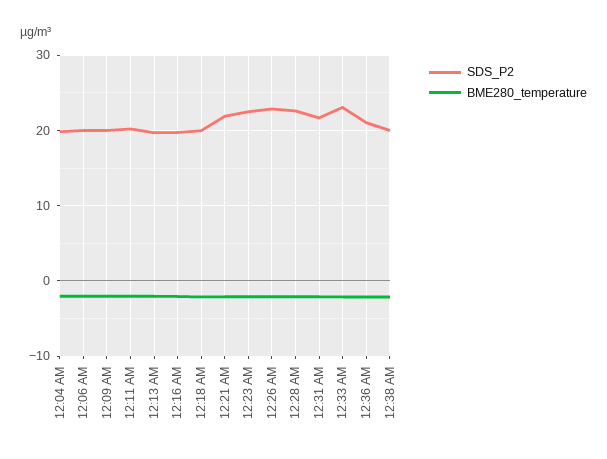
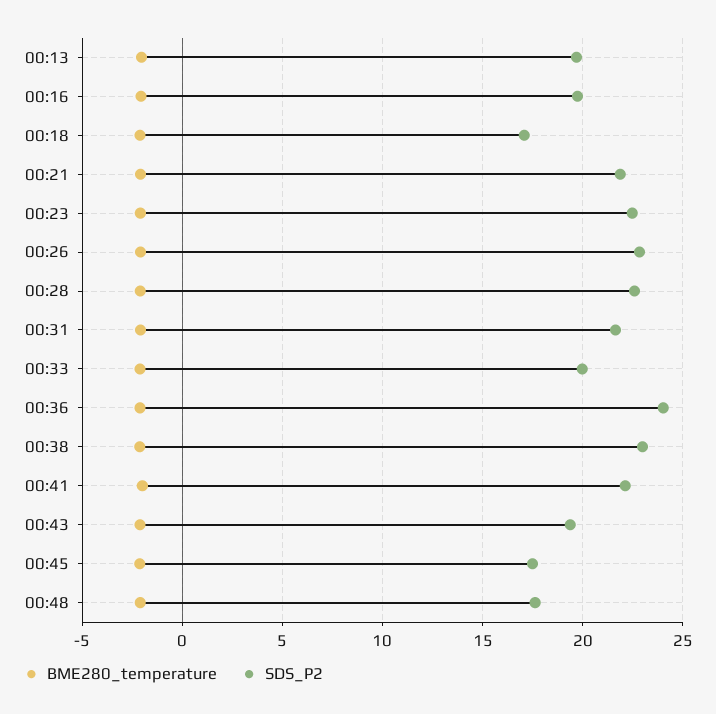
SDS_P2, 12:04 AM: 20 -> none
BME280_temperature, 12:04 AM: -2 -> none
SDS_P2, 12:06 AM: 20 -> none
BME280_temperature, 12:06 AM: -2 -> none
SDS_P2, 12:09 AM: 20 -> none
BME280_temperature, 12:09 AM: -2 -> none
SDS_P2, 12:11 AM: 20 -> none
BME280_temperature, 12:11 AM: -2 -> none
SDS_P2, 12:18 AM: 20 -> 17
SDS_P2, 12:33 AM: 23 -> 20
SDS_P2, 12:36 AM: 21 -> 24
SDS_P2, 12:38 AM: 20 -> 23
BME280_temperature, 00:41: none -> -2
SDS_P2, 00:41: none -> 22
BME280_temperature, 00:43: none -> -2
SDS_P2, 00:43: none -> 19.5
BME280_temperature, 00:45: none -> -2
SDS_P2, 00:45: none -> 17.5
BME280_temperature, 00:48: none -> -2
SDS_P2, 00:48: none -> 17.5

